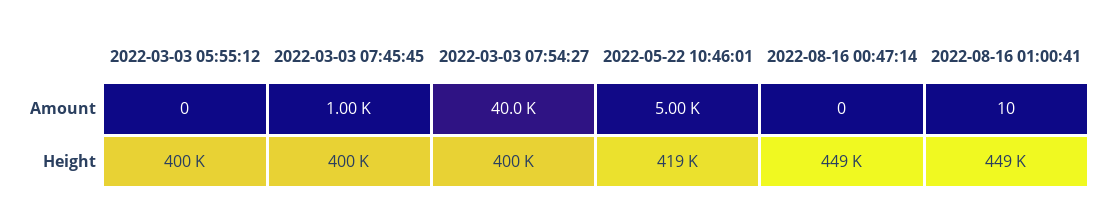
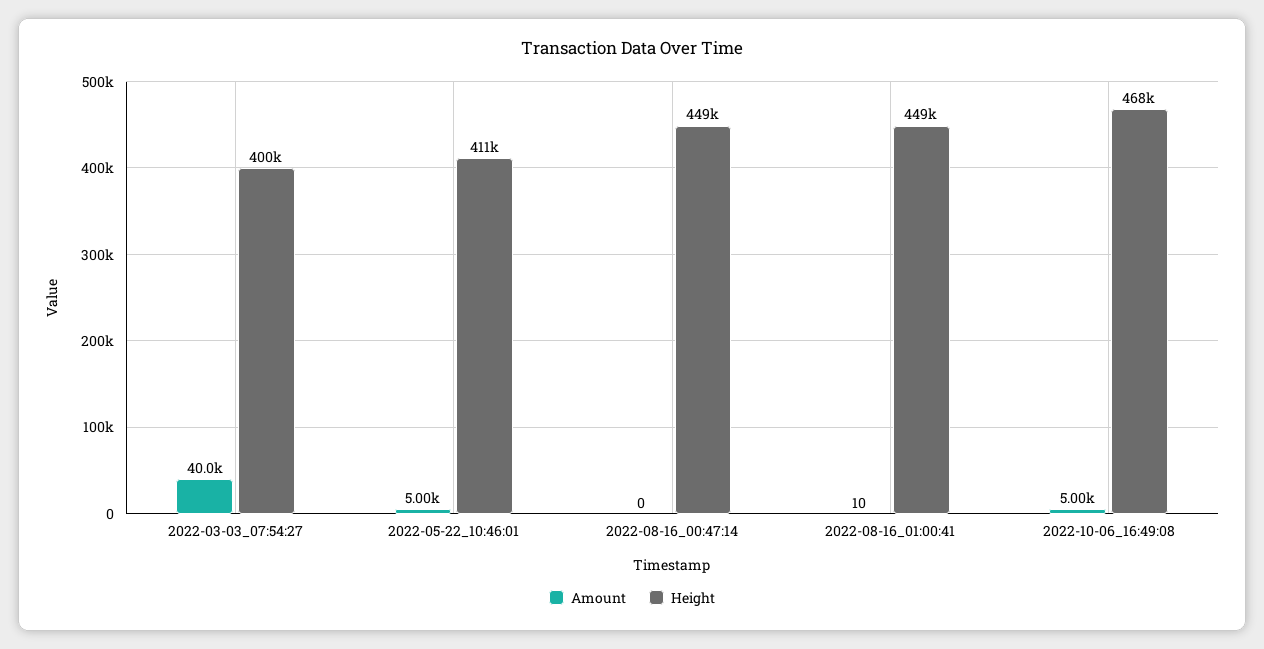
Amount, 2022-03-03 05:55:12: 0 -> none
Amount, 2022-03-03 07:45:45: 1000 -> none
Height, 2022-03-03 05:55:12: 400000 -> none
Height, 2022-03-03 07:45:45: 400000 -> none
Height, 2022-05-22 10:46:01: 419000 -> 411000
Amount, 2022-10-06_16:49:08: none -> 5000
Height, 2022-10-06_16:49:08: none -> 468000

